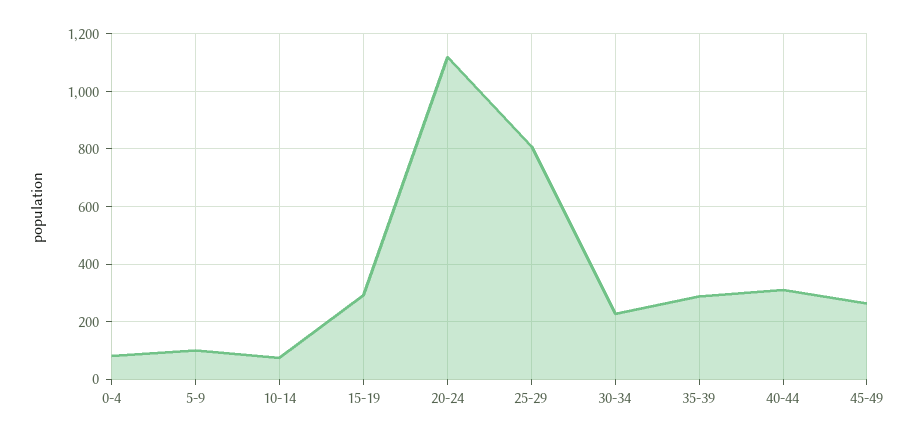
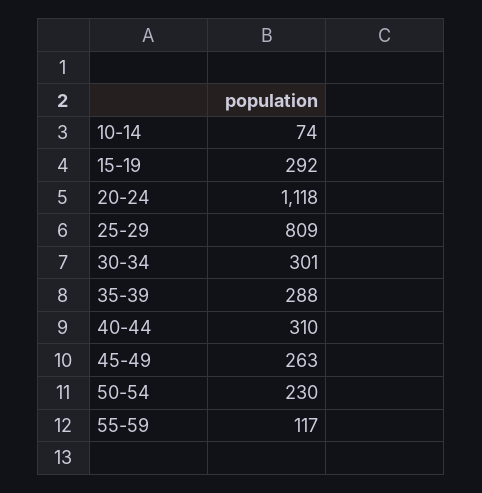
0-4: 75 -> none
5-9: 100 -> none
30-34: 225 -> 301
50-54: none -> 230
55-59: none -> 117

